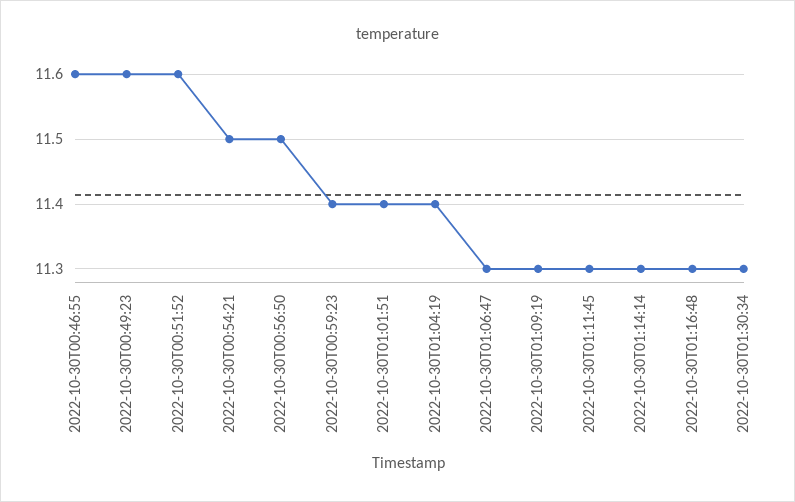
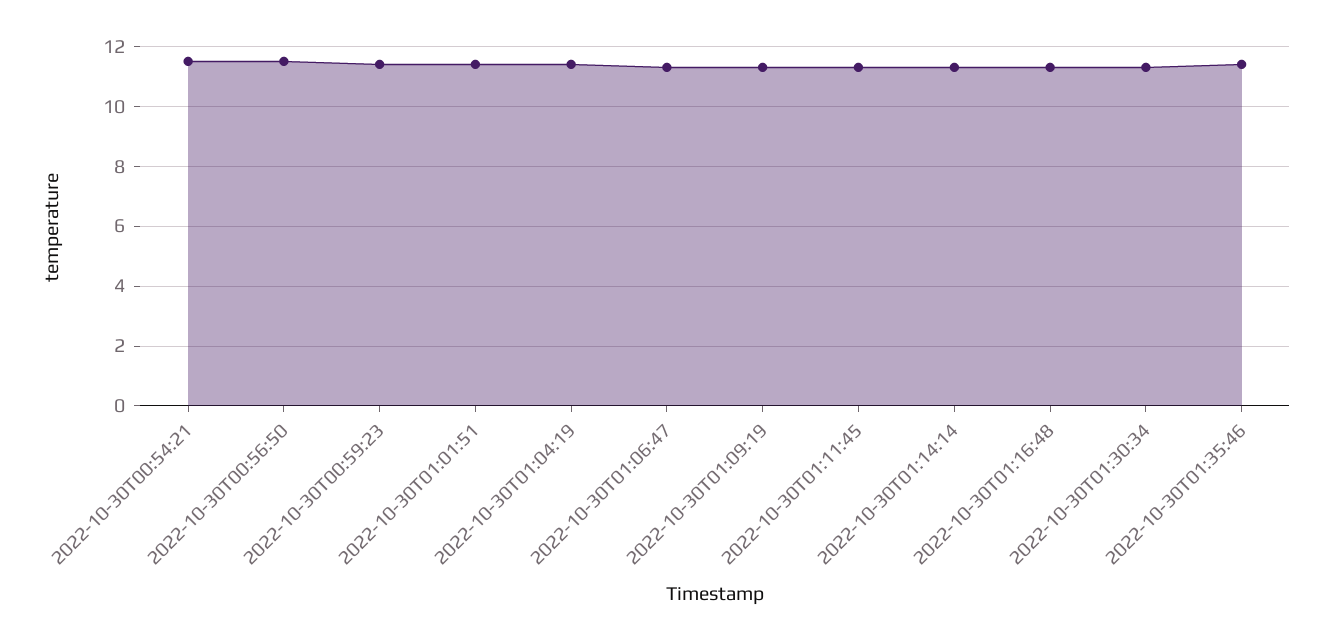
2022-10-30T00:46:55: 11.6 -> none
2022-10-30T00:49:23: 11.6 -> none
2022-10-30T00:51:52: 11.6 -> none
2022-10-30T01:35:46: none -> 11.5

